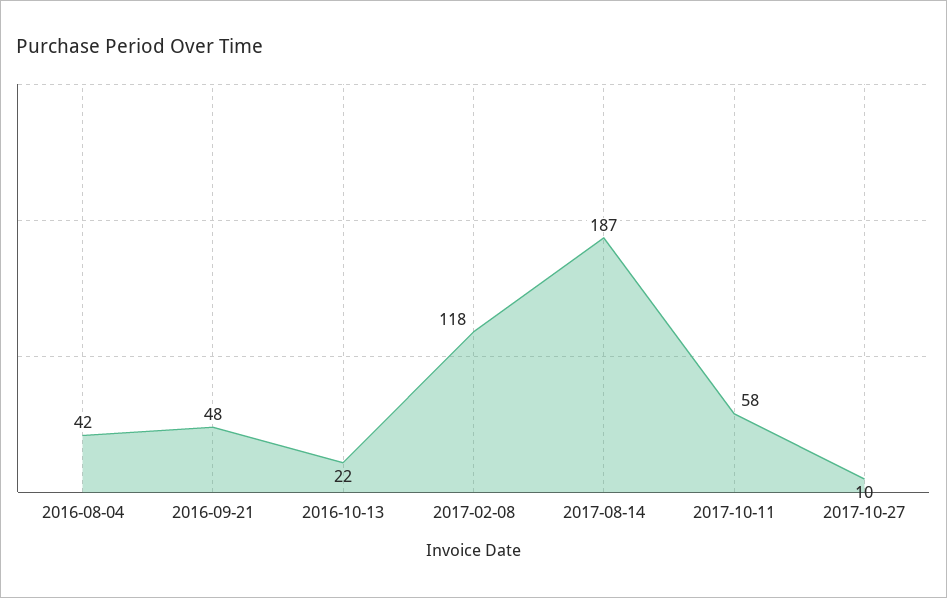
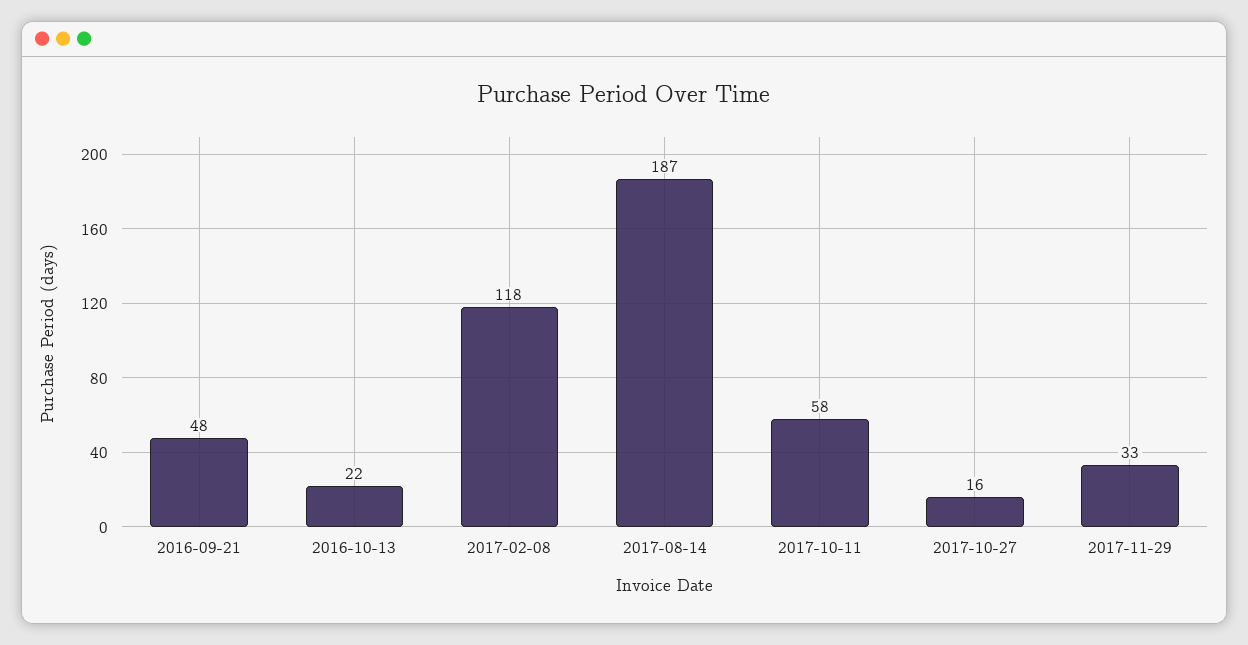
2016-08-04: 42 -> none
2017-10-27: 10 -> 16
2017-11-29: none -> 33

